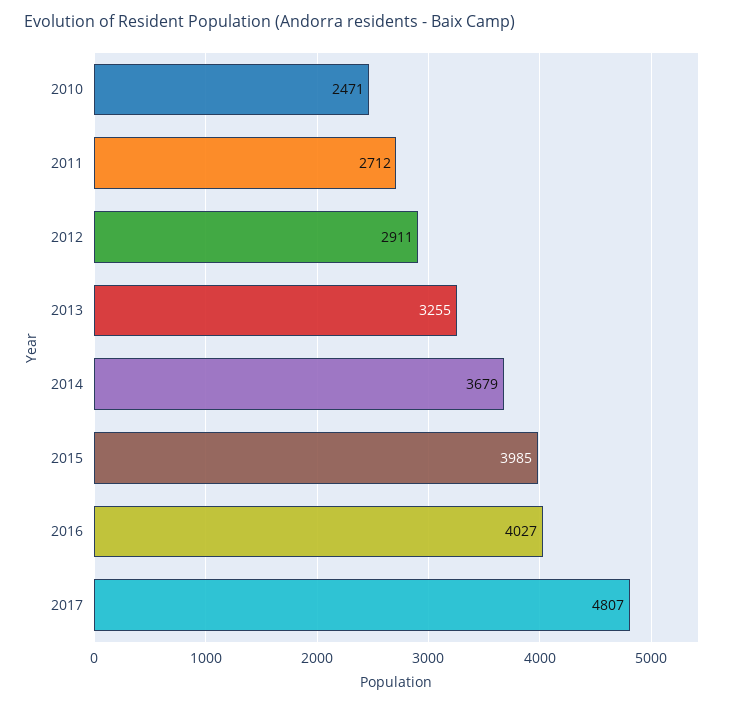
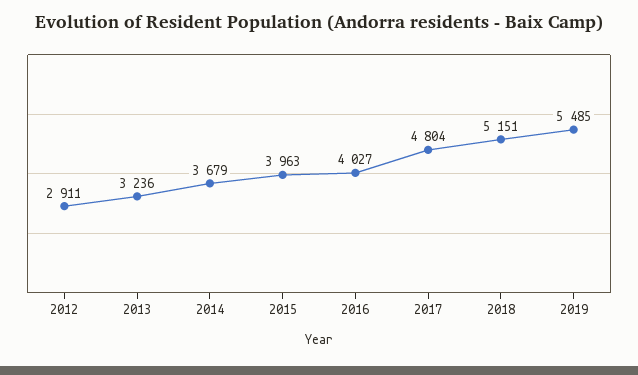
2010: 2471 -> none
2011: 2712 -> none
2013: 3255 -> 3236
2015: 3985 -> 3963
2017: 4807 -> 4804
2018: none -> 5151
2019: none -> 5485

